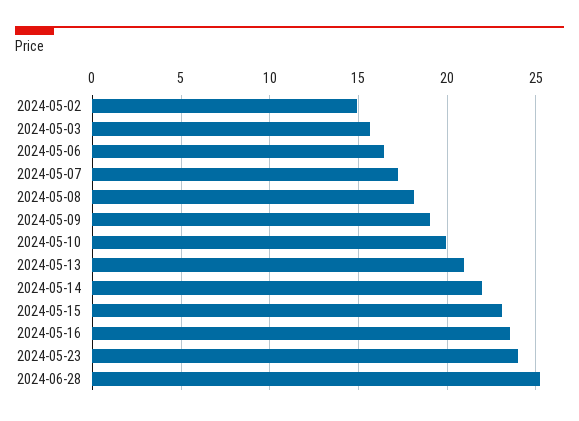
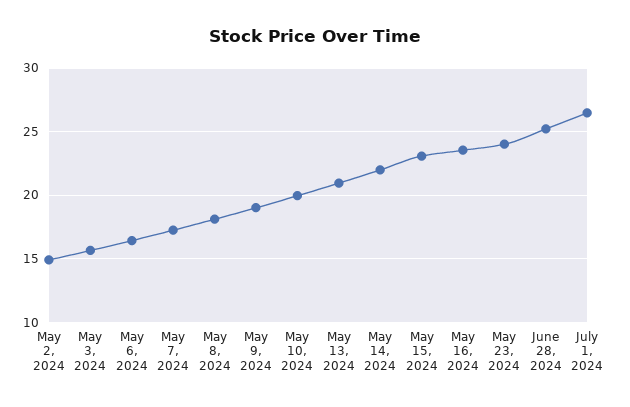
July 1, 2024: none -> 26.5

